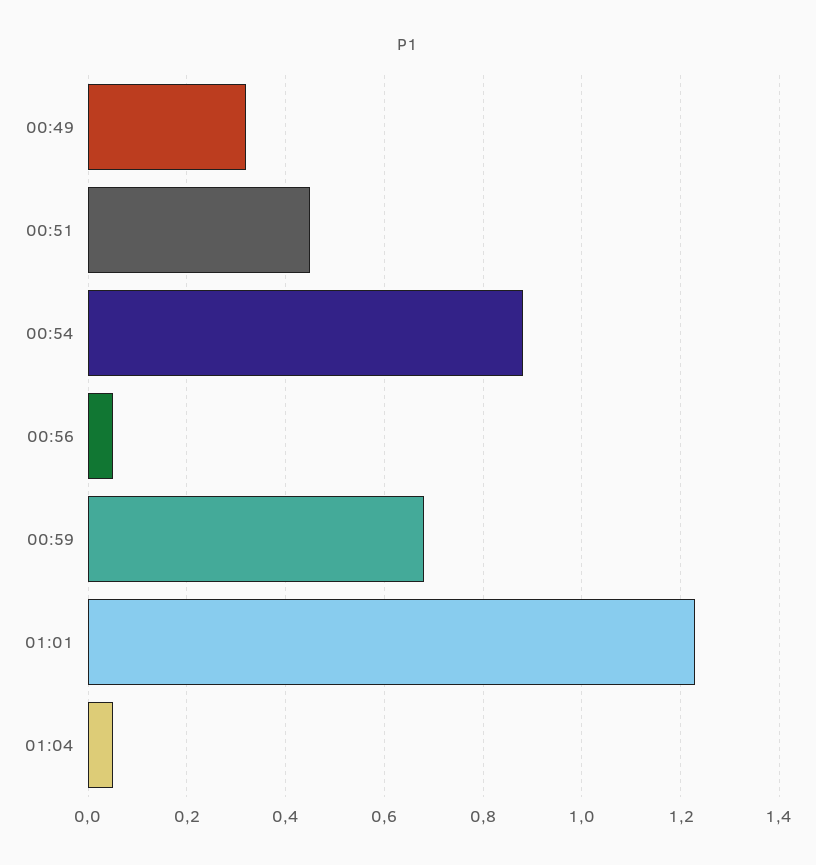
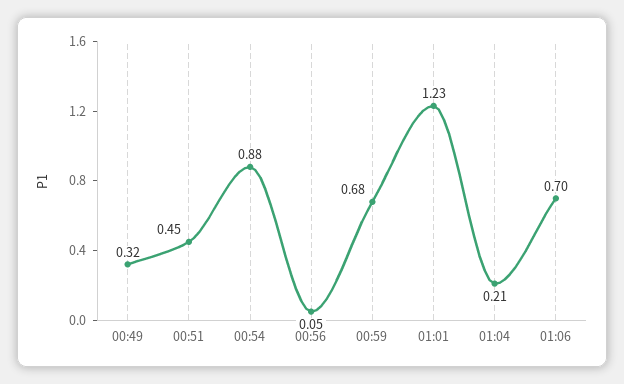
01:04: 0.05 -> 0.21
01:06: none -> 0.7

